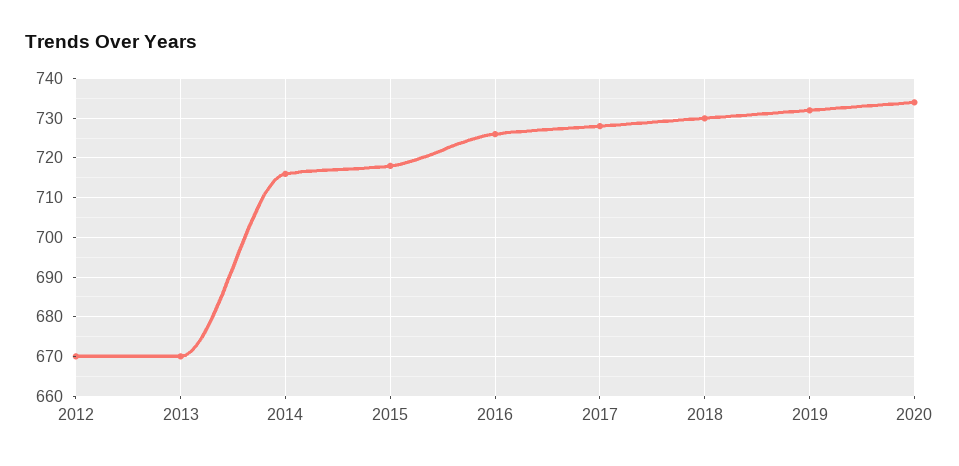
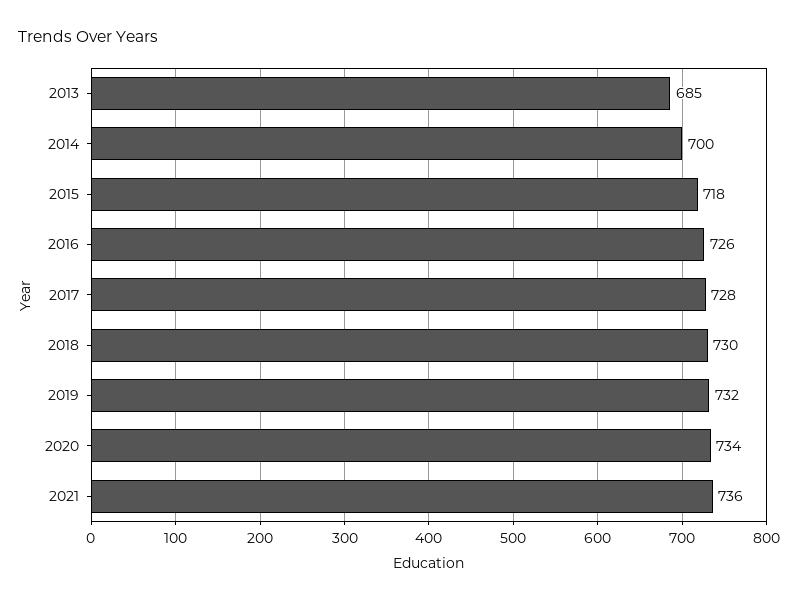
2012: 670 -> none
2013: 670 -> 685
2014: 715 -> 700
2021: none -> 736

